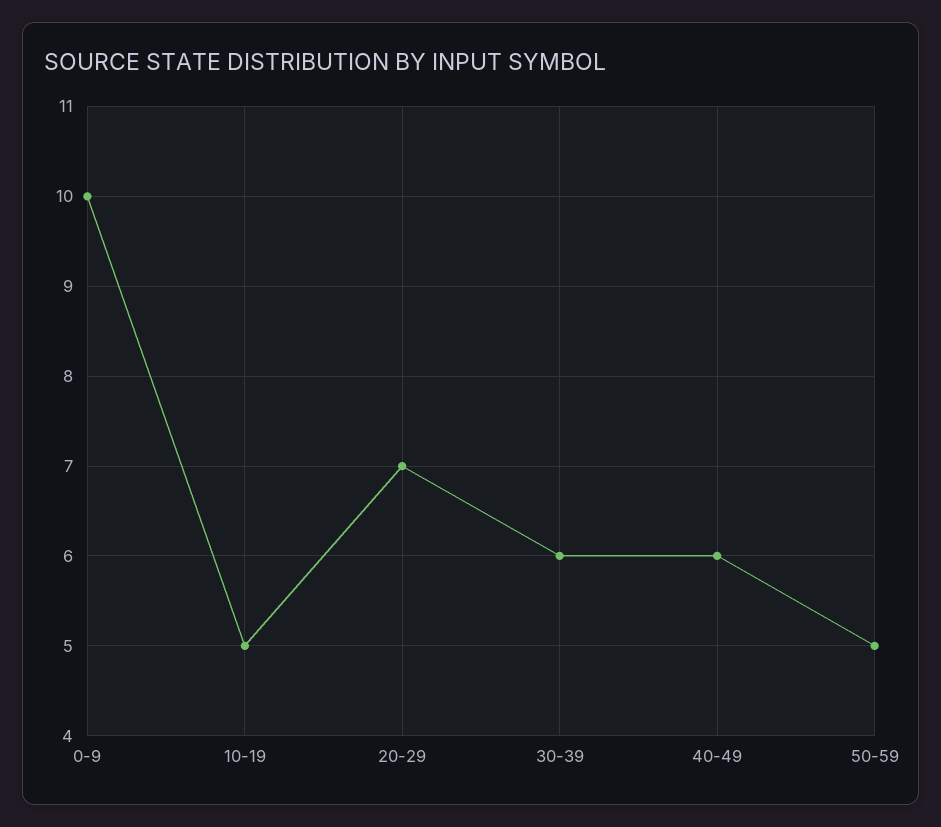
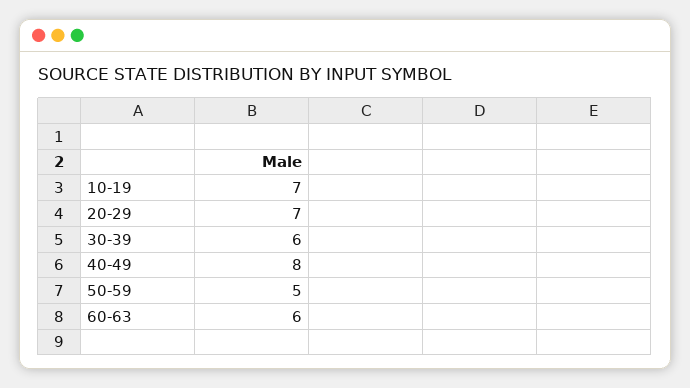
0-9: 10 -> none
10-19: 5 -> 7
40-49: 6 -> 8
60-63: none -> 6

